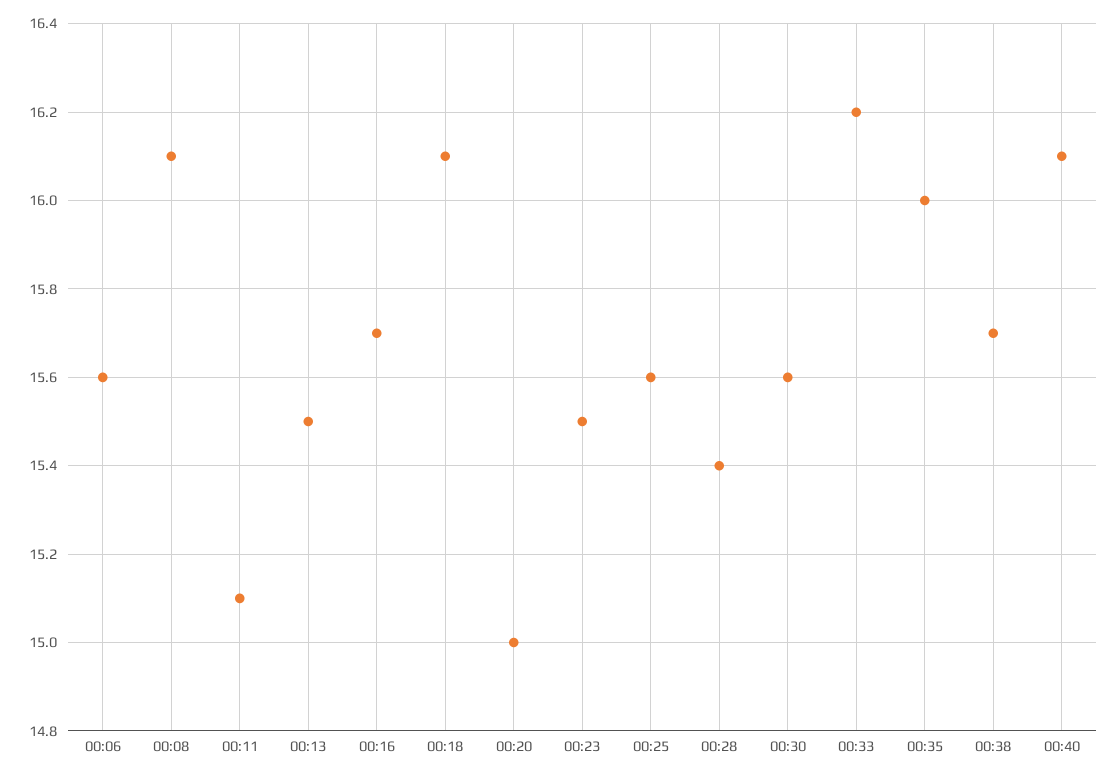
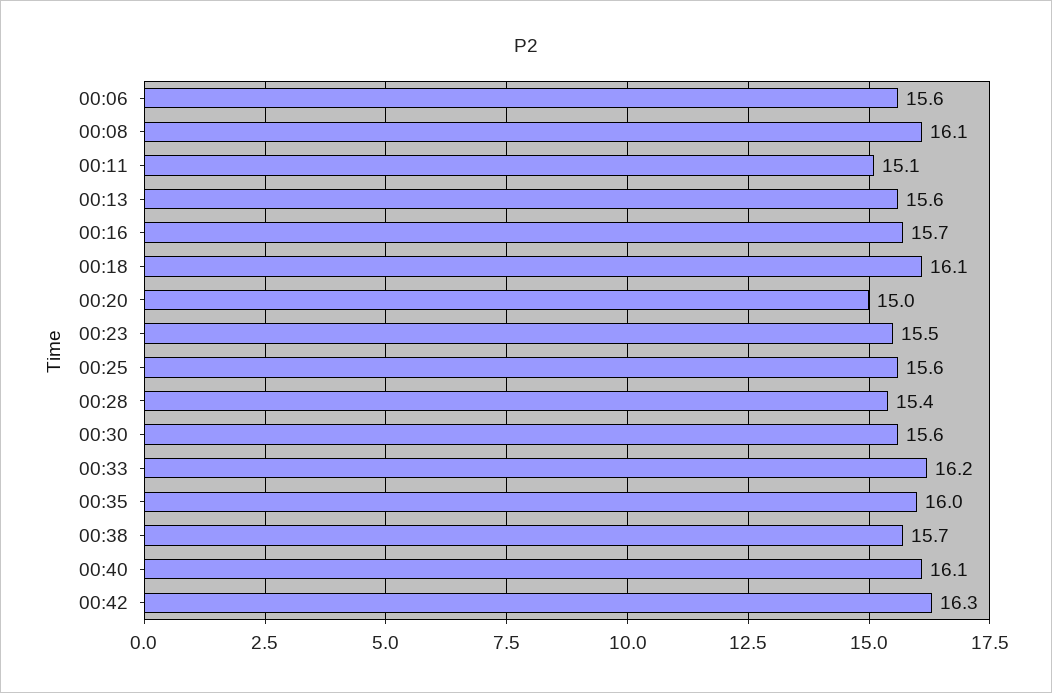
00:13: 15.5 -> 15.6
00:42: none -> 16.3

